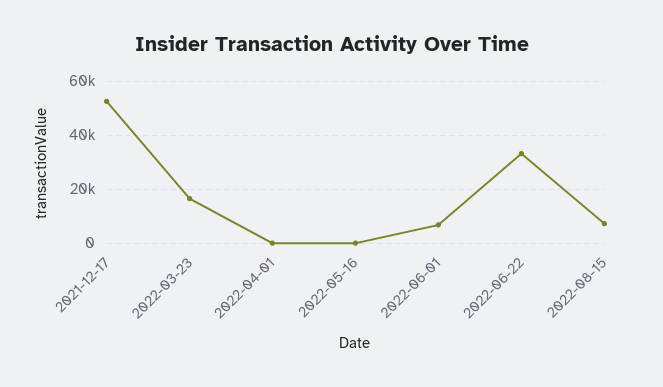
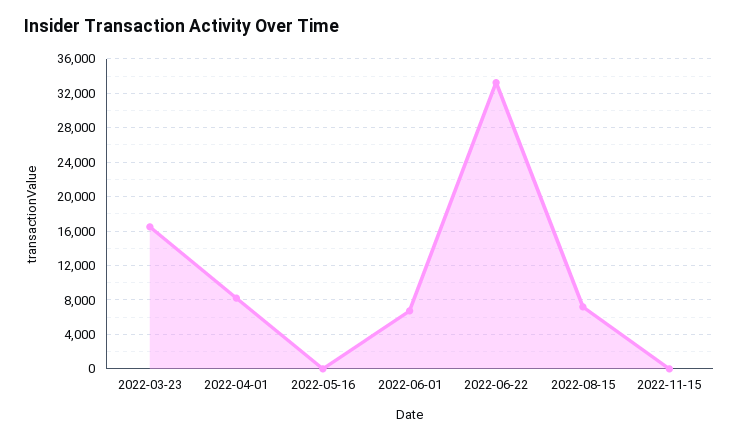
2021-12-17: 52500 -> none
2022-04-01: 0 -> 8000
2022-11-15: none -> 0

